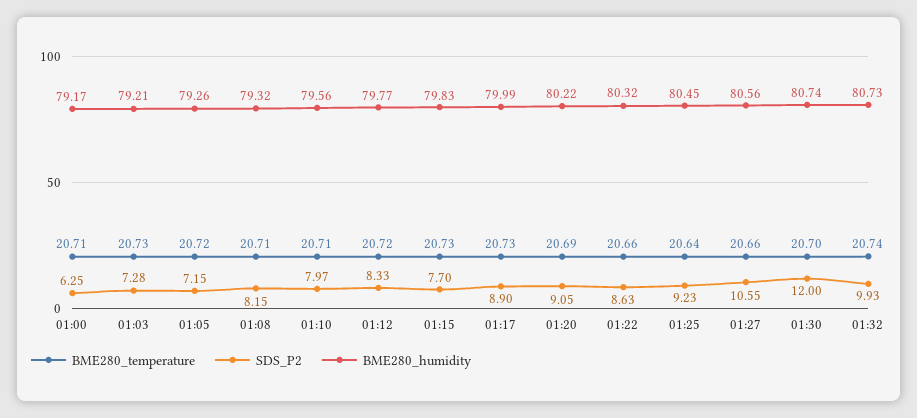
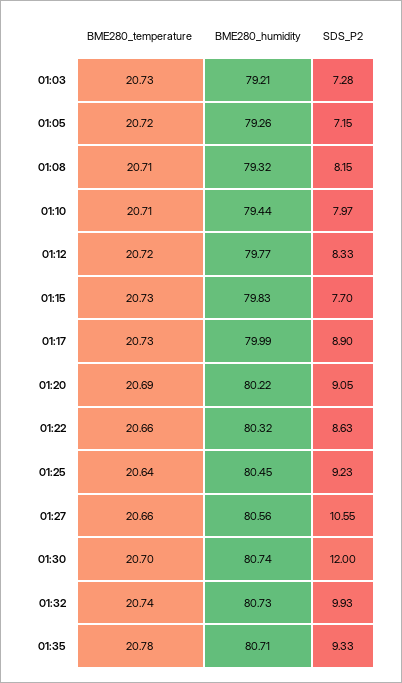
BME280_temperature, 01:00: 20.71 -> none
SDS_P2, 01:00: 6.25 -> none
BME280_humidity, 01:00: 79.17 -> none
BME280_humidity, 01:10: 79.56 -> 79.44
BME280_temperature, 01:35: none -> 20.78
BME280_humidity, 01:35: none -> 80.71
SDS_P2, 01:35: none -> 9.33

